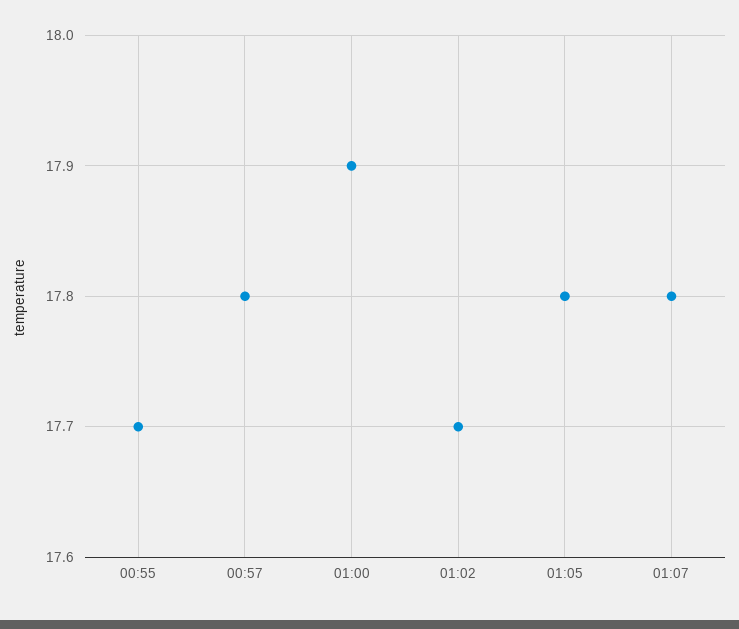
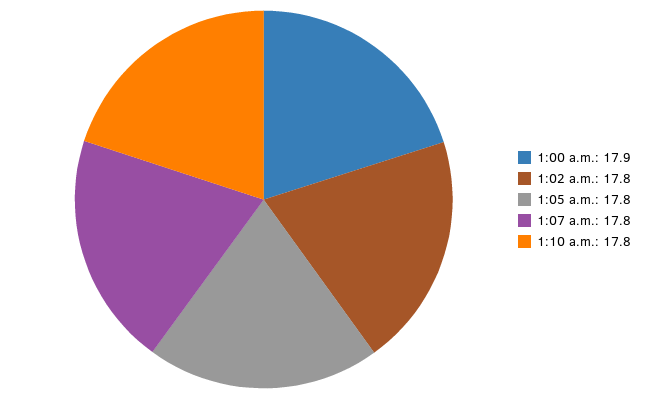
00:55: 17.7 -> none
00:57: 17.8 -> none
01:02: 17.7 -> 17.8
1:10 a.m.: none -> 17.8

